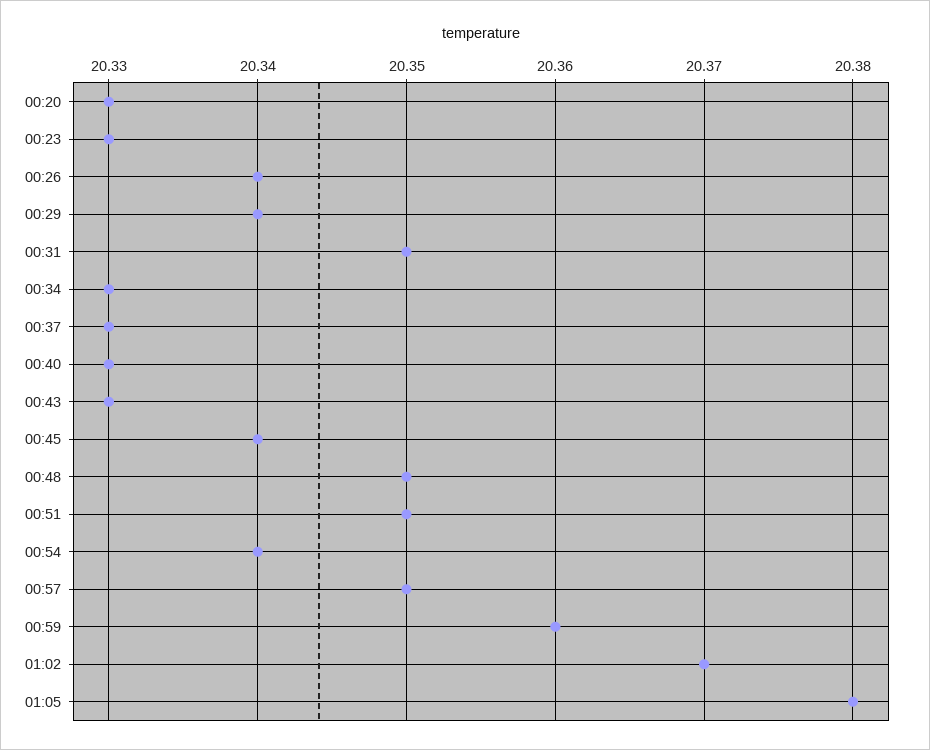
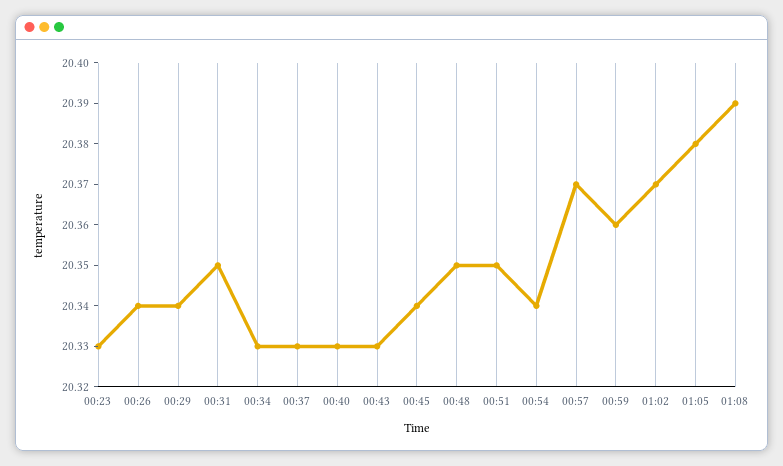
00:20: 20.33 -> none
00:57: 20.35 -> 20.37
01:08: none -> 20.39

